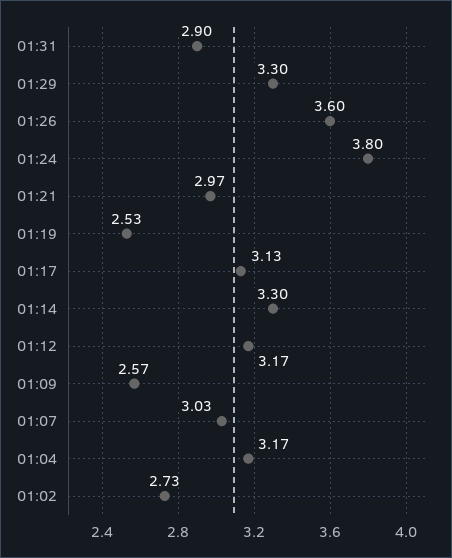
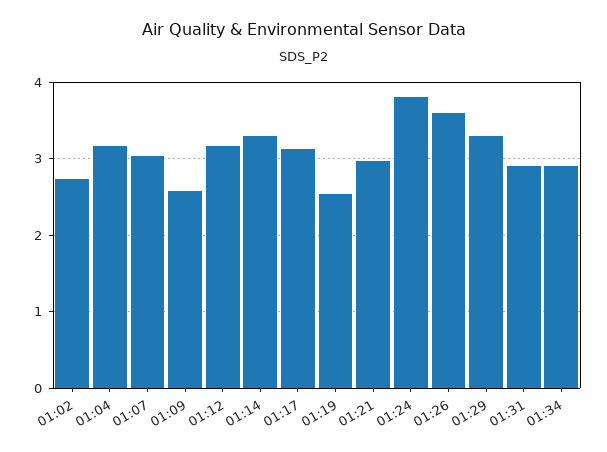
01:34: none -> 2.9

